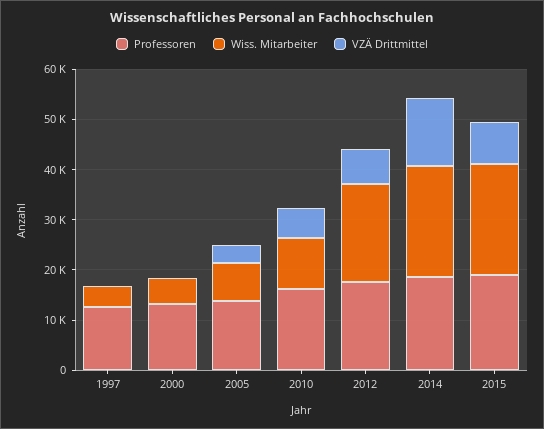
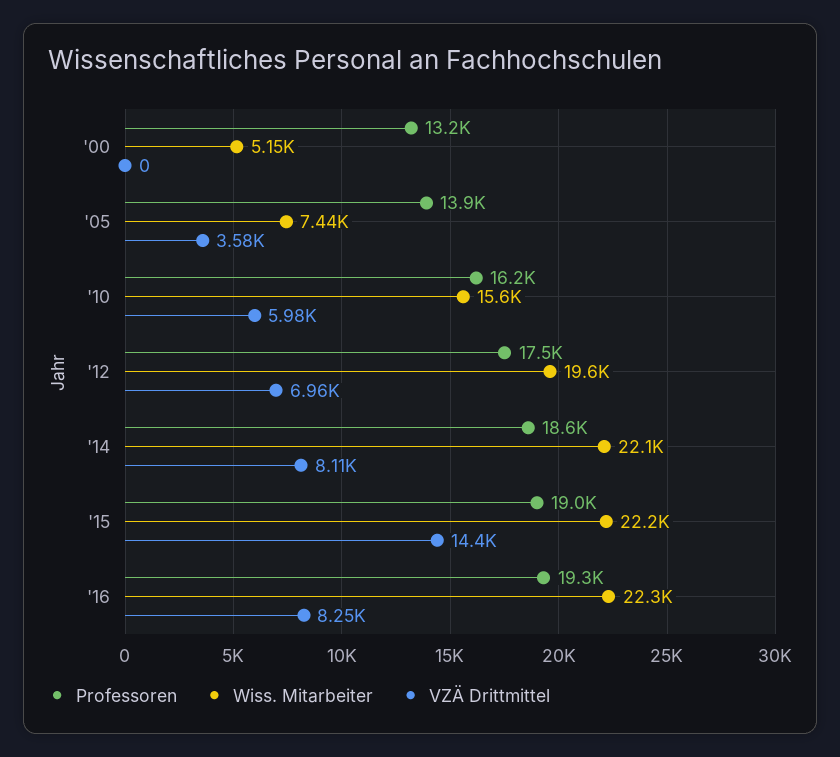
Professoren, 1997: 12000 -> none
Wiss. Mitarbeiter, 1997: 4000 -> none
VZÄ Drittmittel, 1997: 0 -> none
Wiss. Mitarbeiter, 2010: 10000 -> 15600
VZÄ Drittmittel, 2014: 14000 -> 8110
VZÄ Drittmittel, 2015: 8000 -> 14400
Professoren, '16: none -> 19300
Wiss. Mitarbeiter, '16: none -> 22300
VZÄ Drittmittel, '16: none -> 8250

